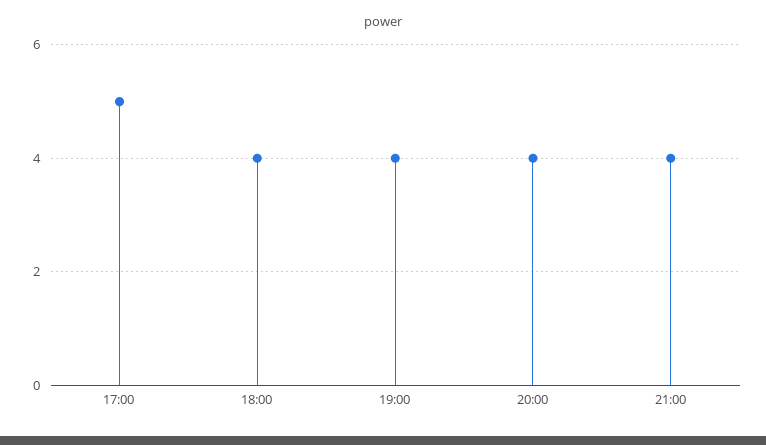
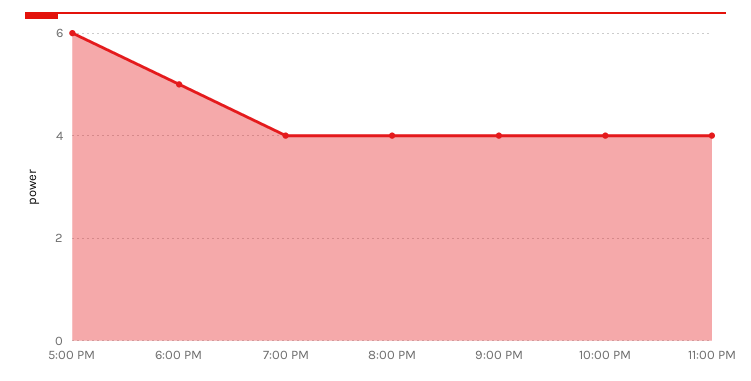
17:00: 5 -> 6
18:00: 4 -> 5
10:00 PM: none -> 4
11:00 PM: none -> 4

